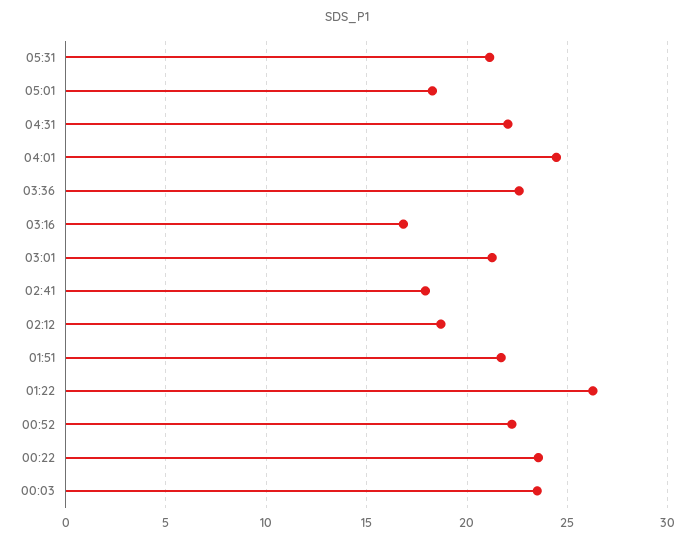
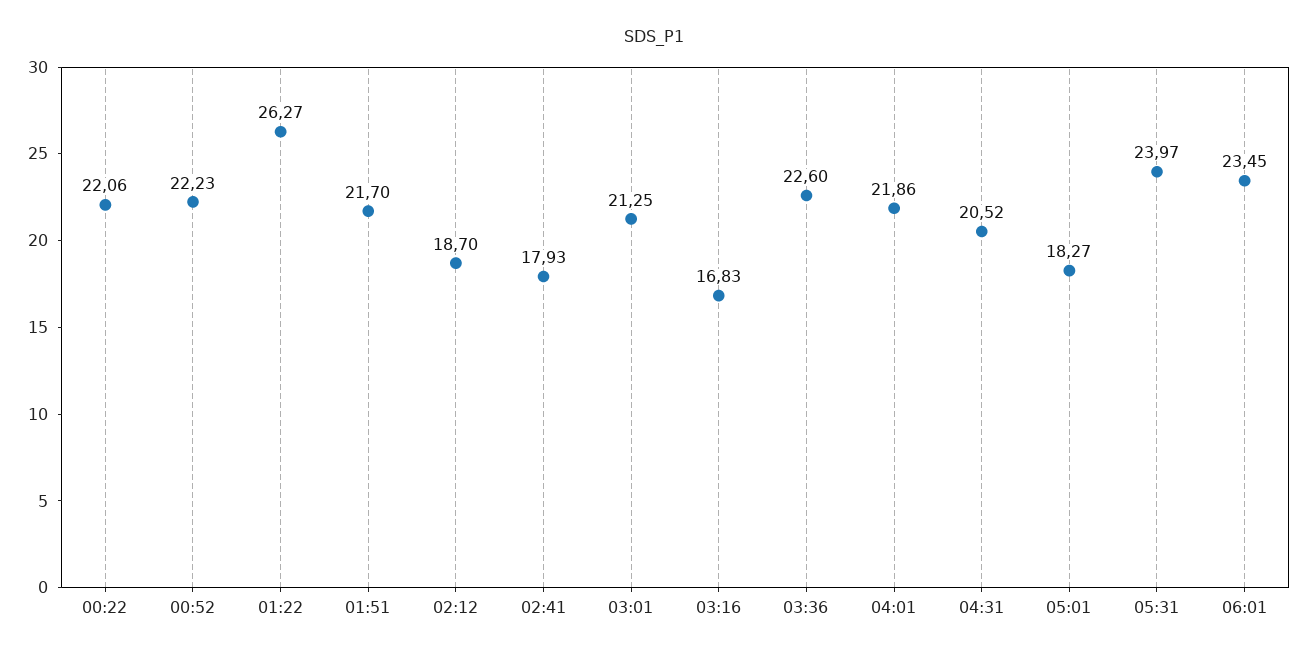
05:31: 21 -> 23.97
04:31: 22 -> 20.52
04:01: 24.5 -> 21.86
00:22: 23.5 -> 22.06
00:03: 23.5 -> none
06:01: none -> 23.45

